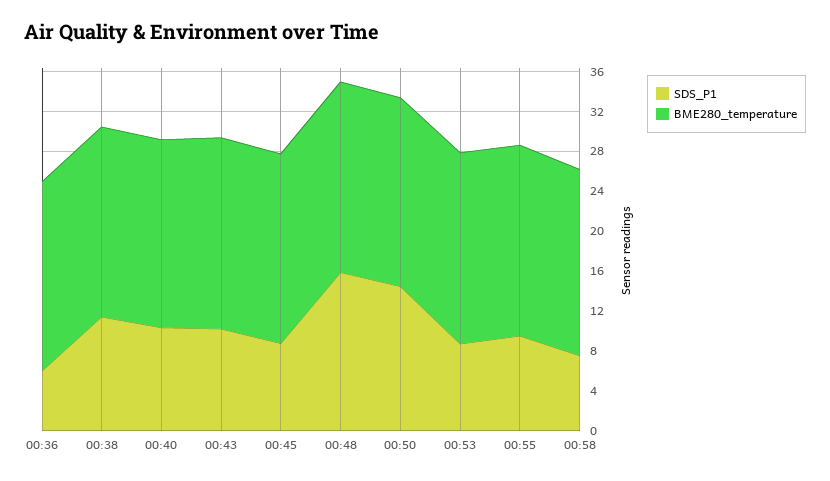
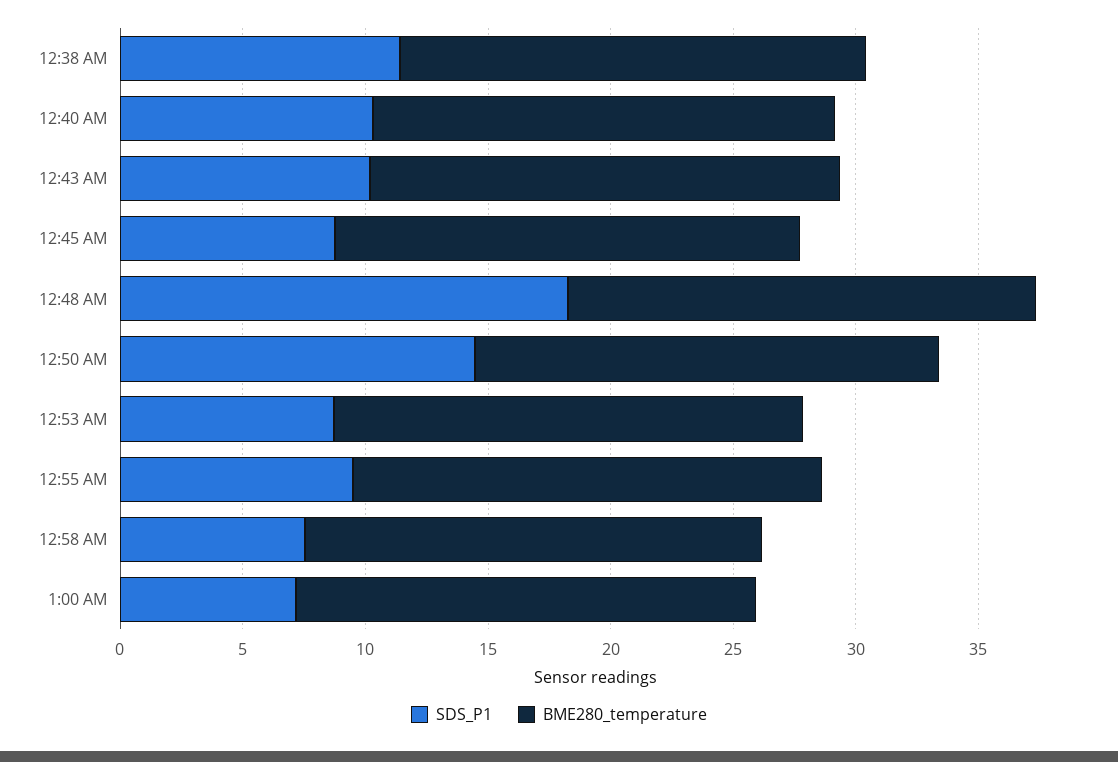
SDS_P1, 00:36: 6 -> none
BME280_temperature, 00:36: 19 -> none
SDS_P1, 00:48: 16 -> 18
SDS_P1, 1:00 AM: none -> 7
BME280_temperature, 1:00 AM: none -> 19

